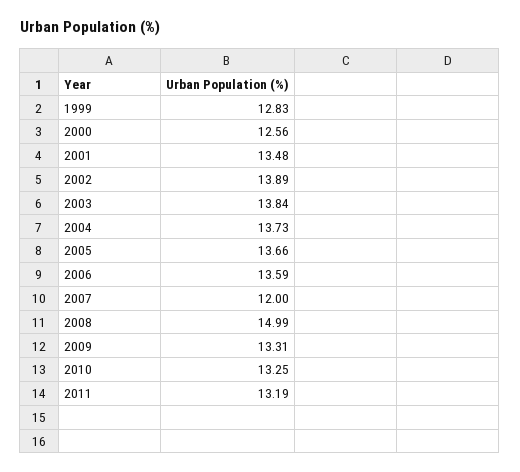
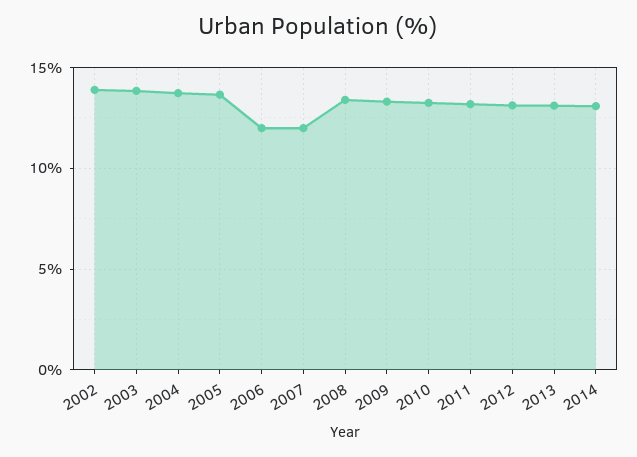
1999: 12.83 -> none
2000: 12.56 -> none
2001: 13.48 -> none
2006: 13.59 -> 12
2008: 14.99 -> 13.5
2012: none -> 13
2013: none -> 13
2014: none -> 13

